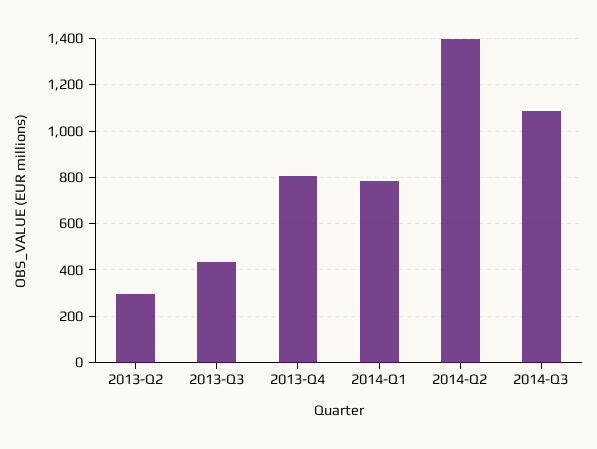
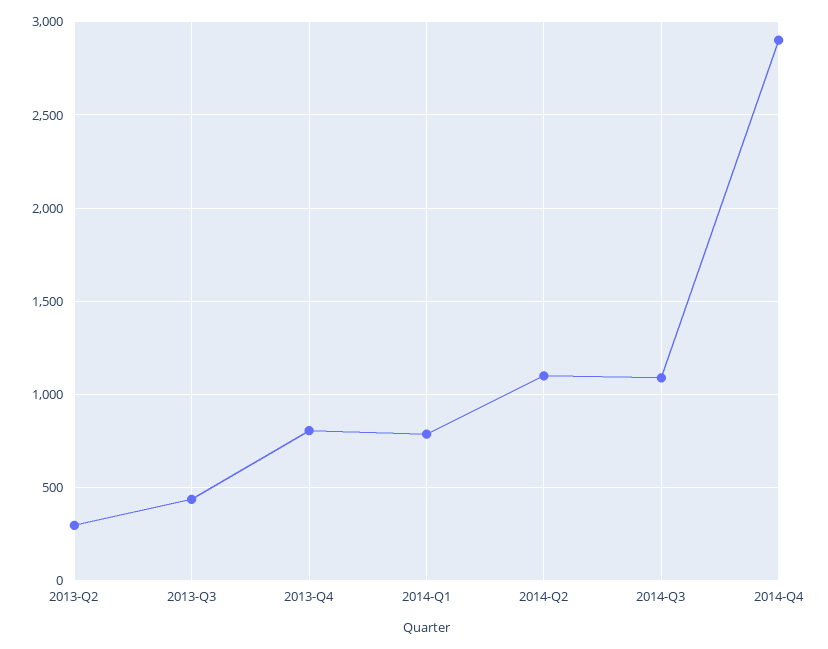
2014-Q2: 1400 -> 1100
2014-Q4: none -> 2900

